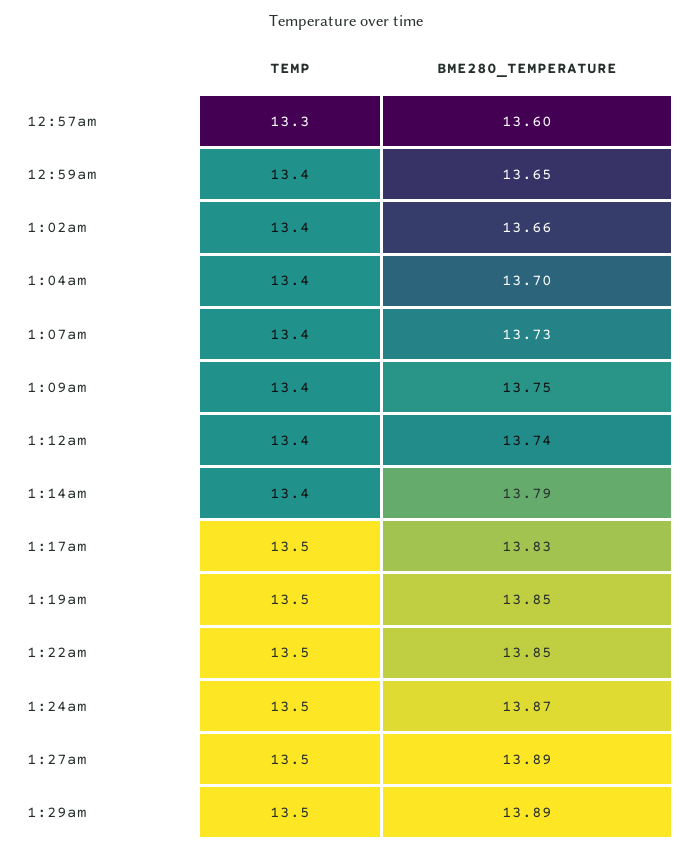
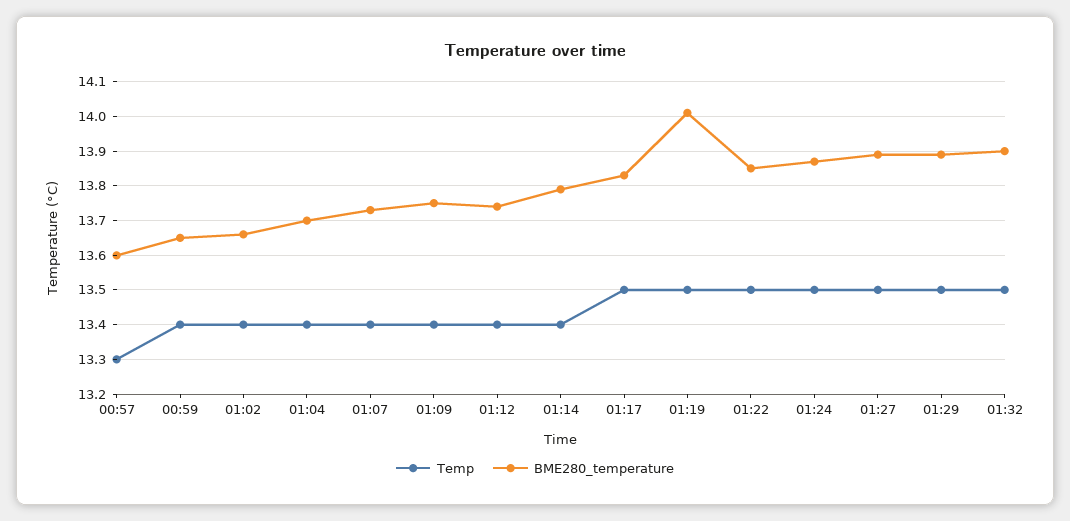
BME280_TEMPERATURE, 1:19am: 13.85 -> 14
TEMP, 01:32: none -> 13.5
BME280_TEMPERATURE, 01:32: none -> 13.9

